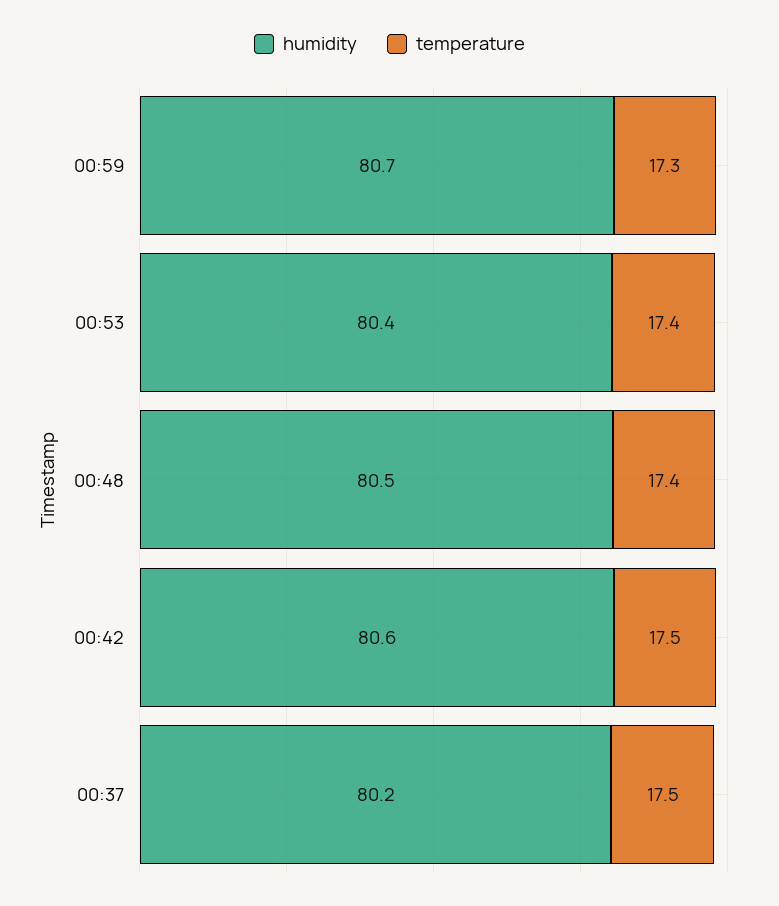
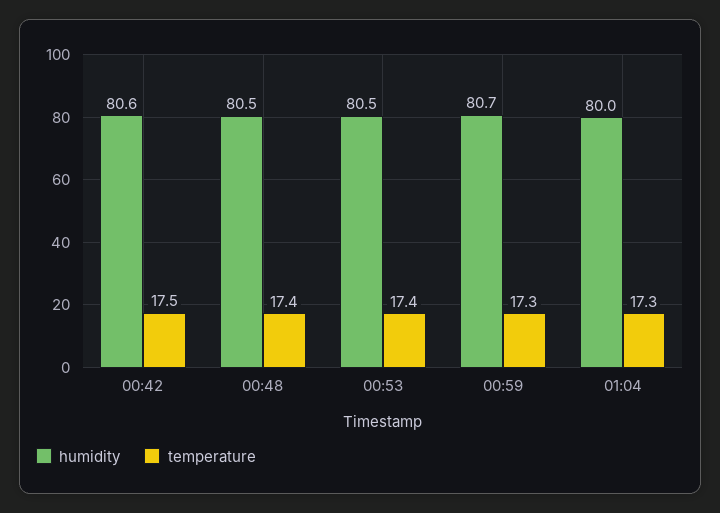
humidity, 00:53: 80.4 -> 80.5
humidity, 00:37: 80.2 -> none
temperature, 00:37: 17.5 -> none
humidity, 01:04: none -> 80
temperature, 01:04: none -> 17.3

